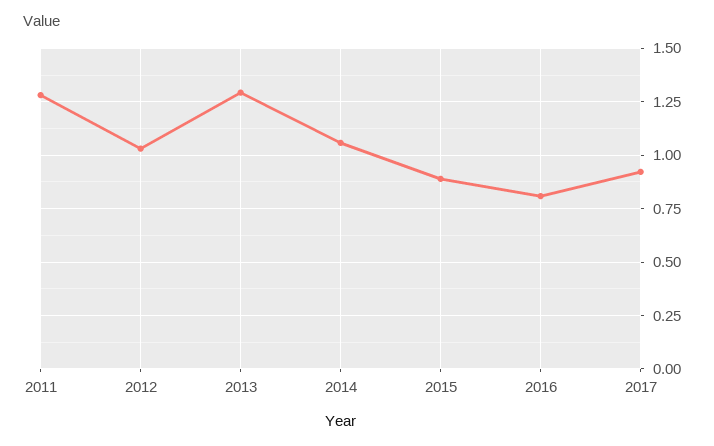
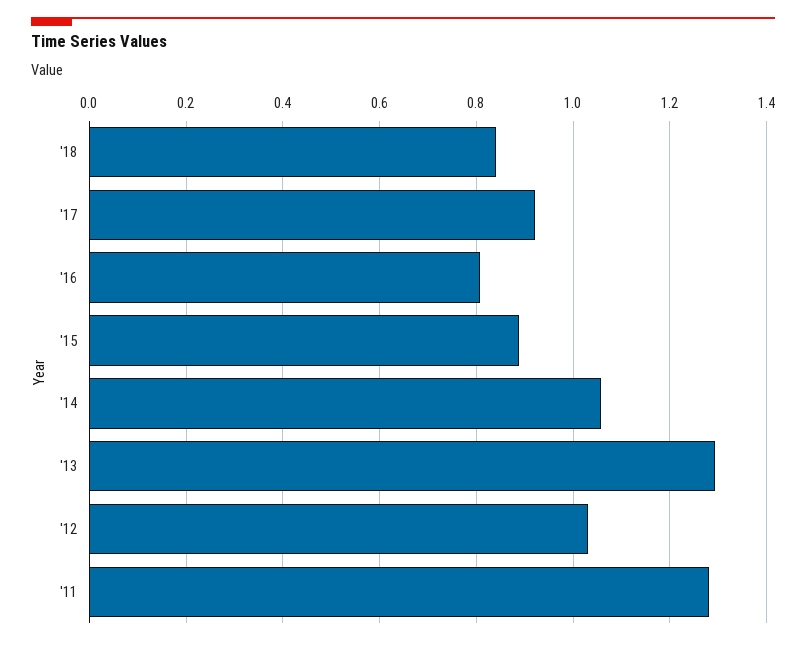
'18: none -> 0.84

